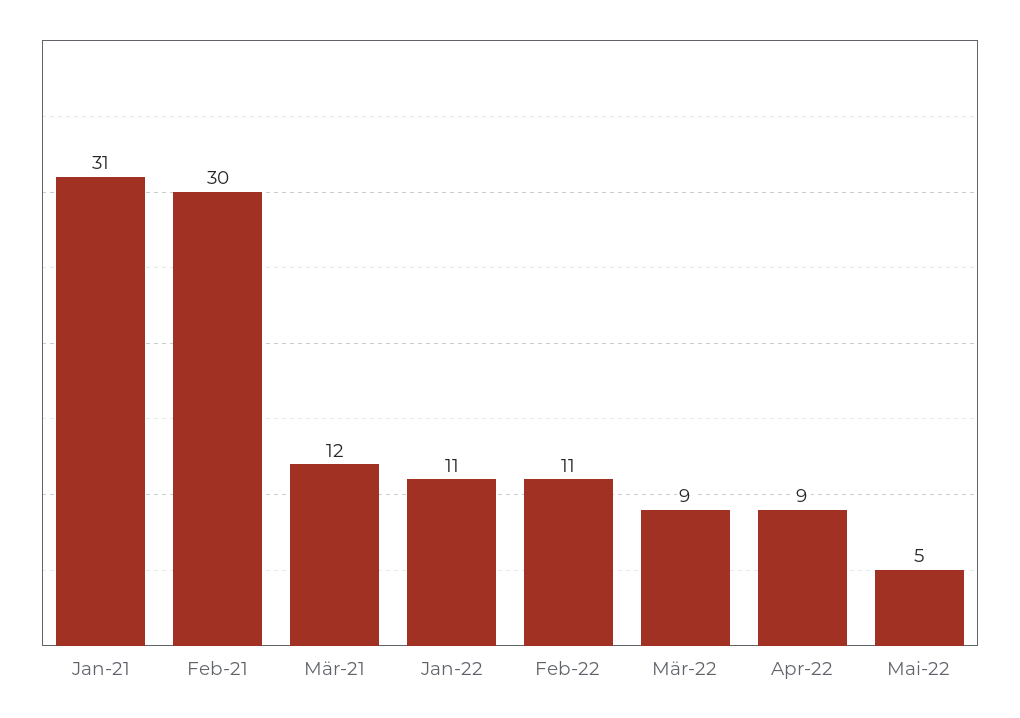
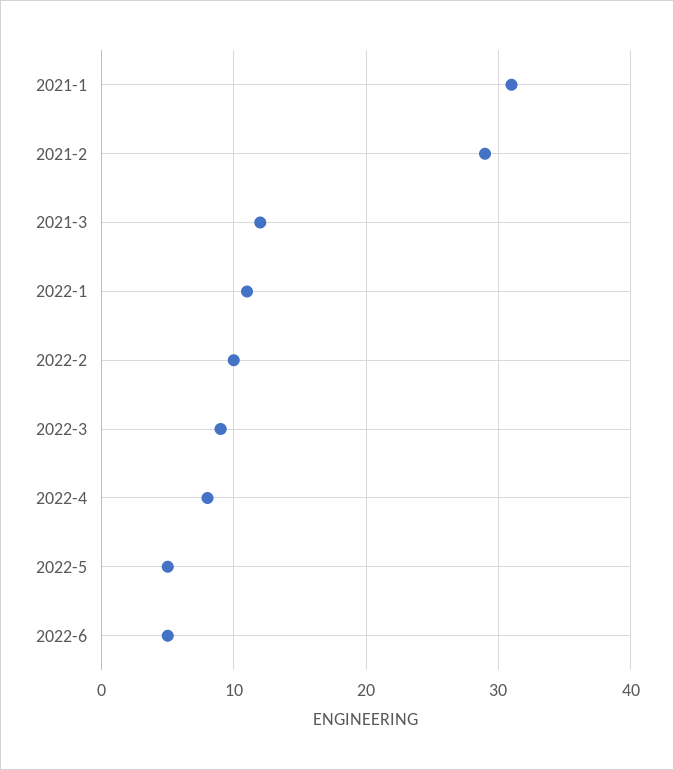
Feb-21: 30 -> 29
Feb-22: 11 -> 10
Apr-22: 9 -> 8
2022-6: none -> 5

